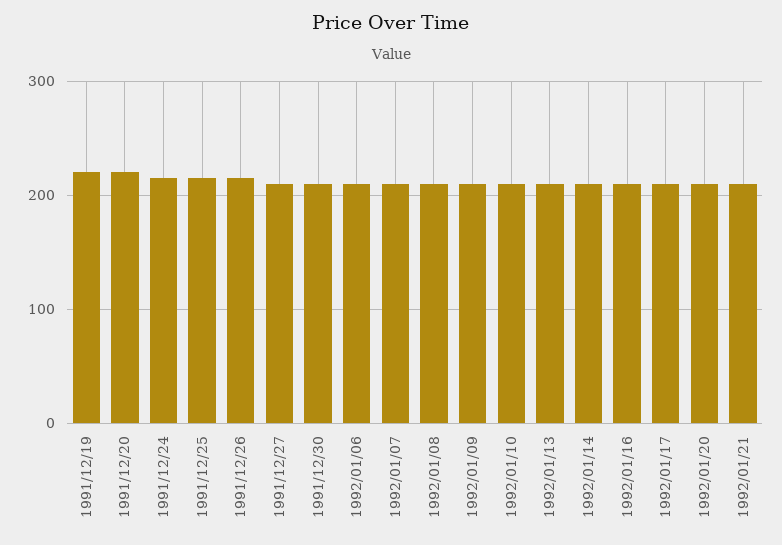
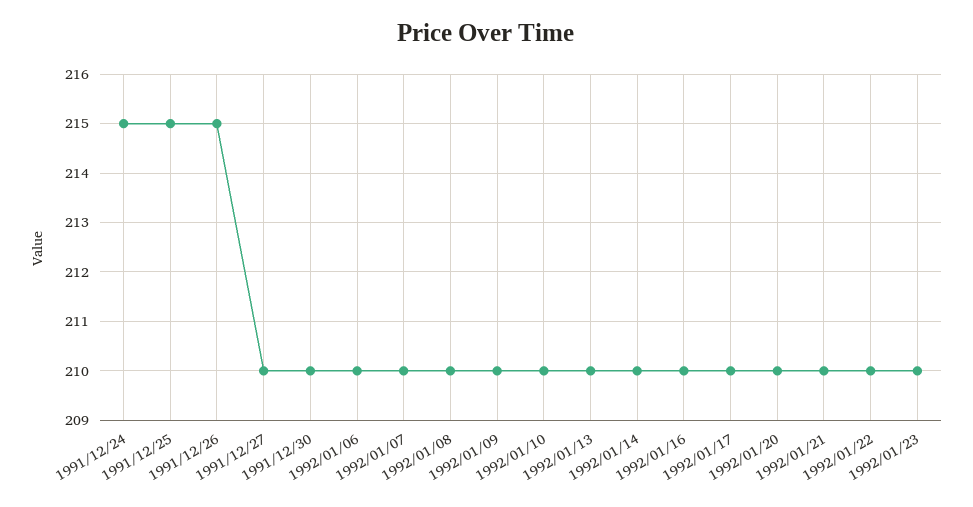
1991/12/19: 220 -> none
1991/12/20: 220 -> none
1992/01/22: none -> 210
1992/01/23: none -> 210

